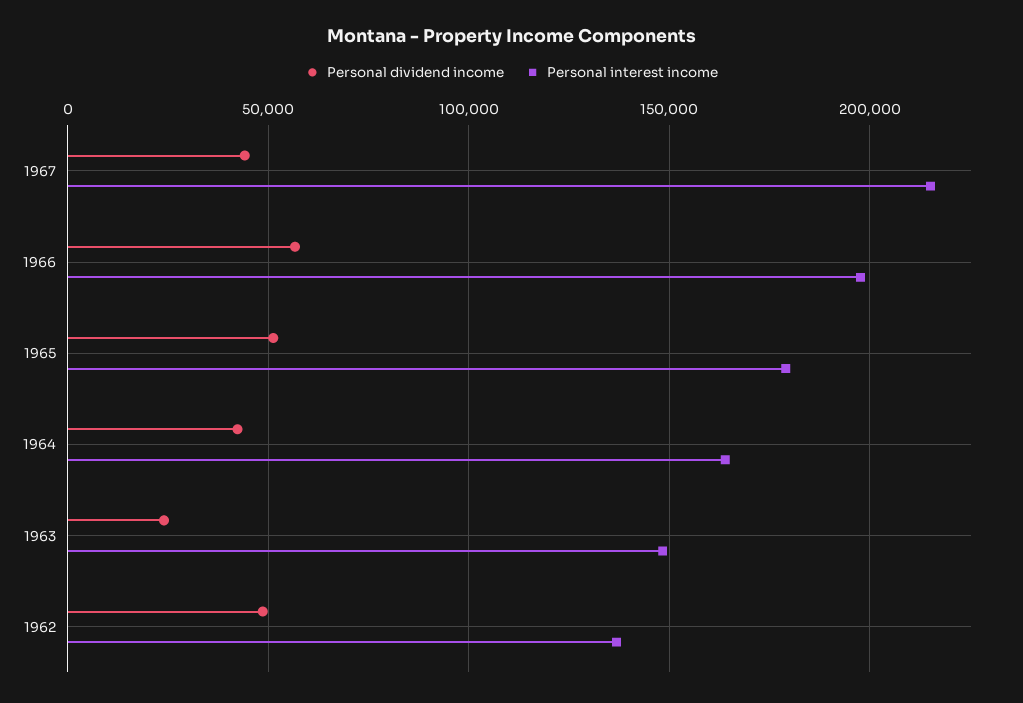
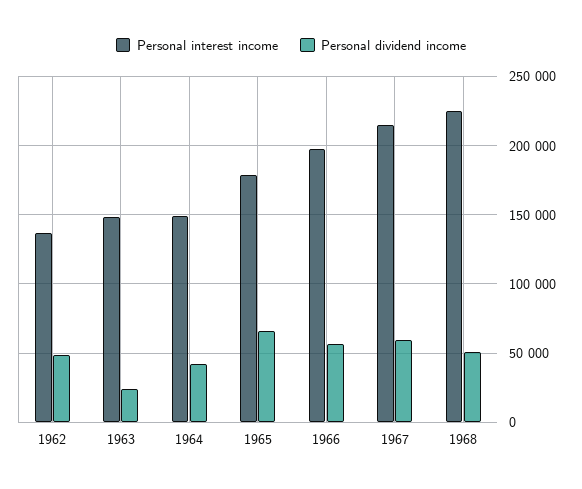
Personal dividend income, 1967: 45000 -> 60000
Personal dividend income, 1965: 50000 -> 65000
Personal interest income, 1964: 165000 -> 150000
Personal interest income, 1968: none -> 225000
Personal dividend income, 1968: none -> 50000

